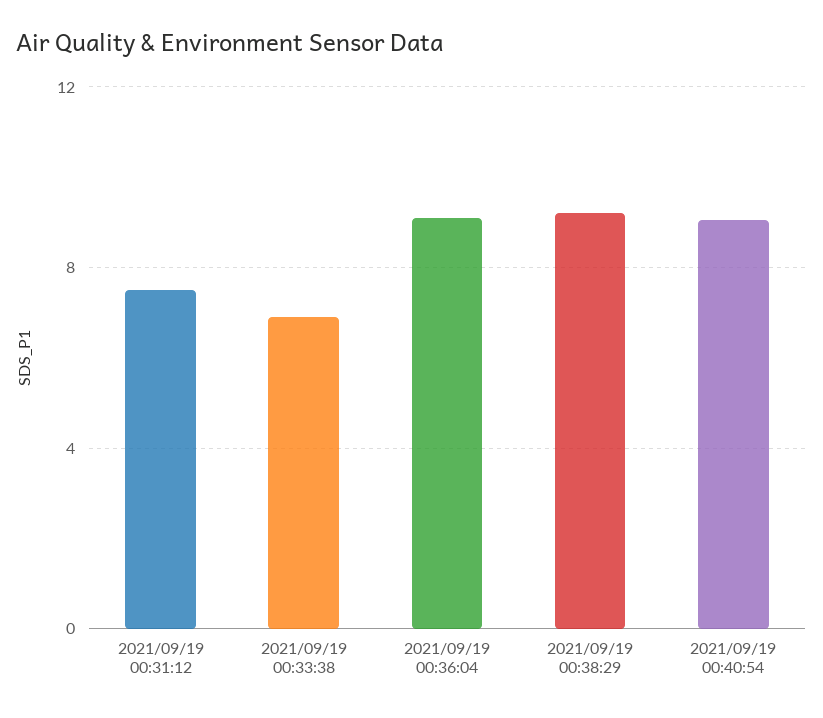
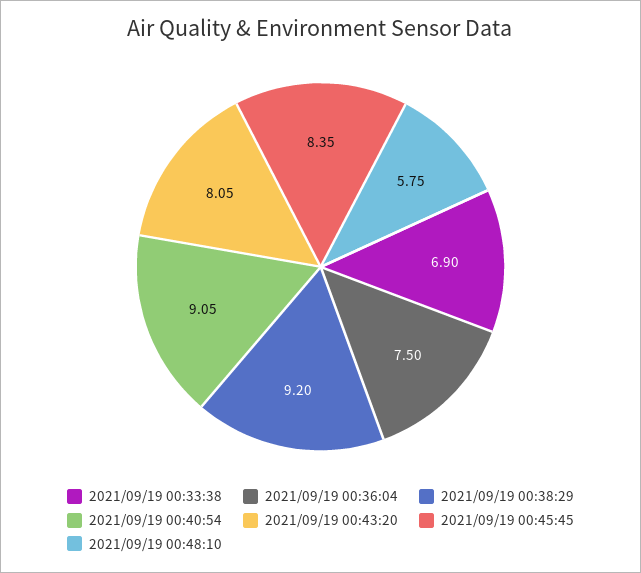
2021/09/19 00:31:12: 7.5 -> none
2021/09/19 00:36:04: 9 -> 7.5
2021/09/19 00:43:20: none -> 8.05
2021/09/19 00:45:45: none -> 8.35
2021/09/19 00:48:10: none -> 5.75

